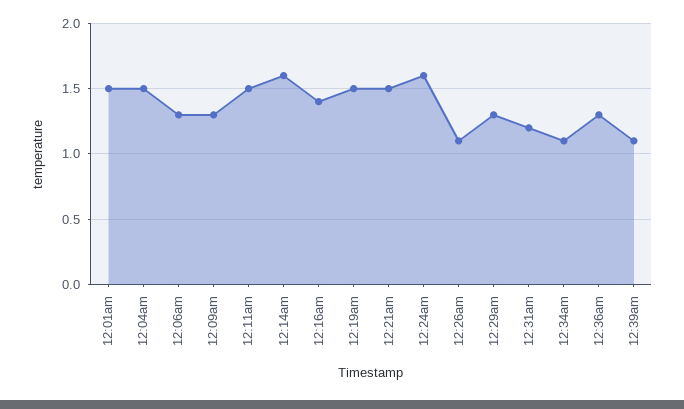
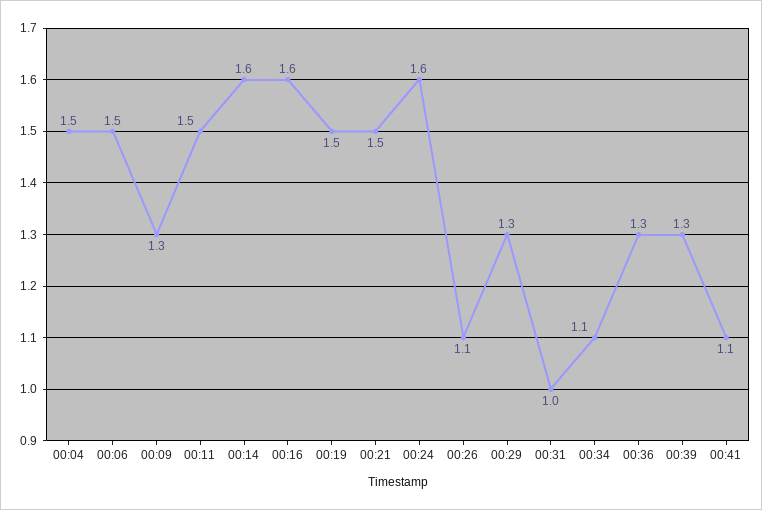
12:01am: 1.5 -> none
12:06am: 1.3 -> 1.5
12:16am: 1.4 -> 1.6
12:31am: 1.2 -> 1
12:39am: 1.1 -> 1.3
00:41: none -> 1.1

